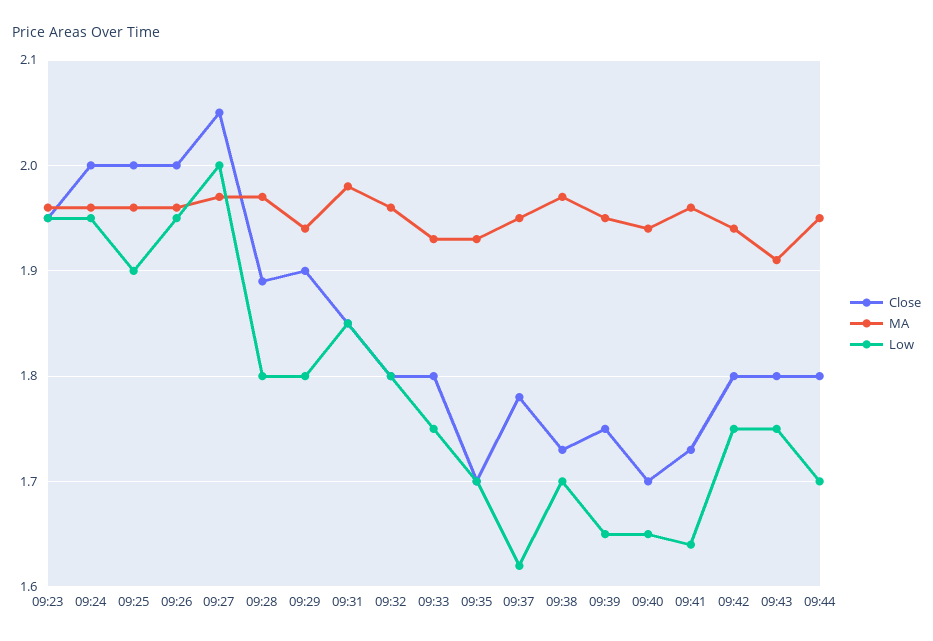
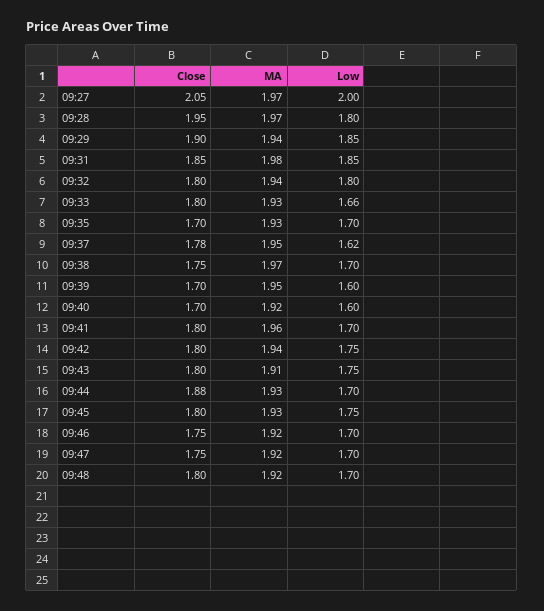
Close, 09:23: 1.95 -> none
MA, 09:23: 1.96 -> none
Low, 09:23: 1.95 -> none
Close, 09:24: 2 -> none
MA, 09:24: 1.96 -> none
Low, 09:24: 1.95 -> none
Close, 09:25: 2 -> none
MA, 09:25: 1.96 -> none
Low, 09:25: 1.9 -> none
Close, 09:26: 2 -> none
MA, 09:26: 1.96 -> none
Low, 09:26: 1.95 -> none
Close, 09:28: 1.89 -> 1.95
Low, 09:29: 1.8 -> 1.85
MA, 09:32: 1.96 -> 1.94
Low, 09:33: 1.75 -> 1.66
Close, 09:38: 1.73 -> 1.75
Close, 09:39: 1.75 -> 1.7
Low, 09:39: 1.65 -> 1.6
MA, 09:40: 1.94 -> 1.92
Low, 09:40: 1.65 -> 1.6
Close, 09:41: 1.73 -> 1.8
Low, 09:41: 1.64 -> 1.7
Close, 09:44: 1.8 -> 1.88
MA, 09:44: 1.95 -> 1.93
Close, 09:45: none -> 1.8
MA, 09:45: none -> 1.93
Low, 09:45: none -> 1.75
Close, 09:46: none -> 1.75
MA, 09:46: none -> 1.92
Low, 09:46: none -> 1.7
Close, 09:47: none -> 1.75
MA, 09:47: none -> 1.92
Low, 09:47: none -> 1.7
Close, 09:48: none -> 1.8
MA, 09:48: none -> 1.92
Low, 09:48: none -> 1.7

